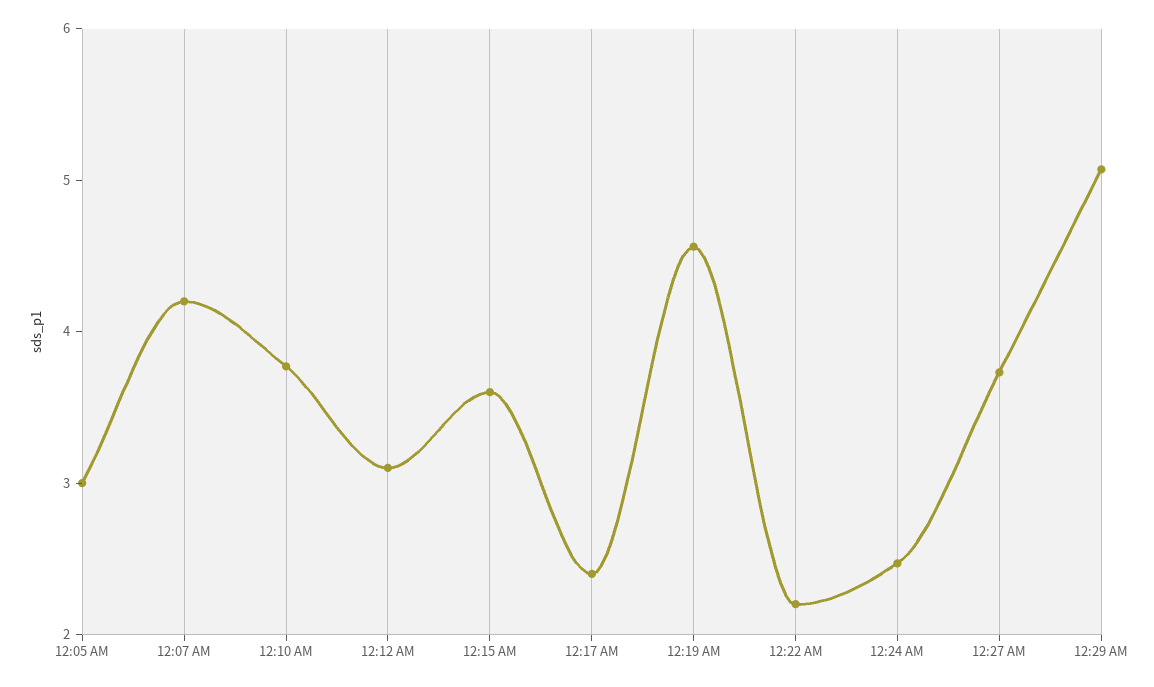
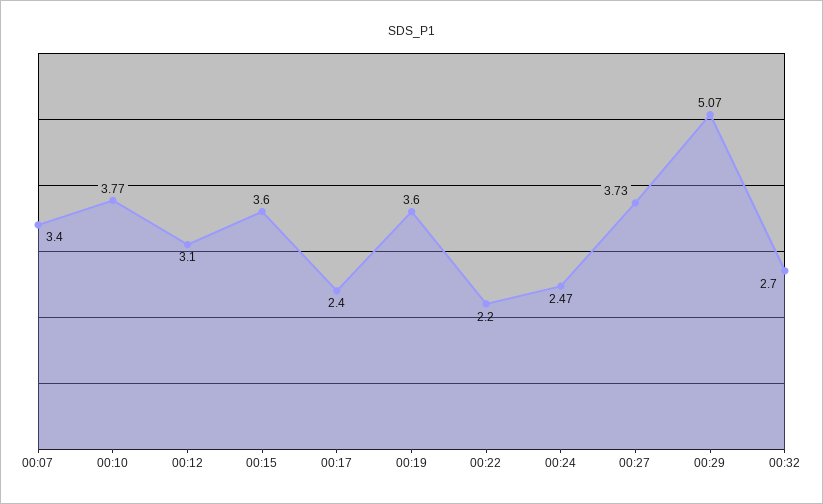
12:05 AM: 3 -> none
12:07 AM: 4.2 -> 3.4
12:19 AM: 4.6 -> 3.6
00:32: none -> 2.7

